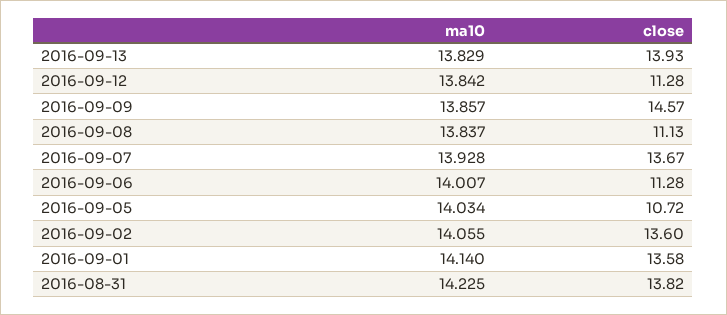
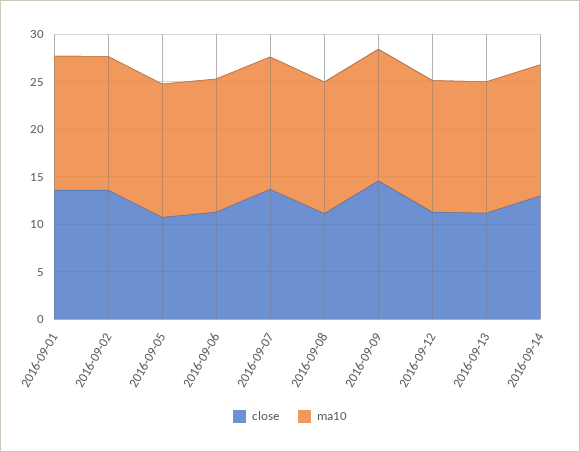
close, 2016-09-13: 13.93 -> 11
ma10, 2016-08-31: 14.225 -> none
close, 2016-08-31: 13.82 -> none
close, 2016-09-14: none -> 13
ma10, 2016-09-14: none -> 14

